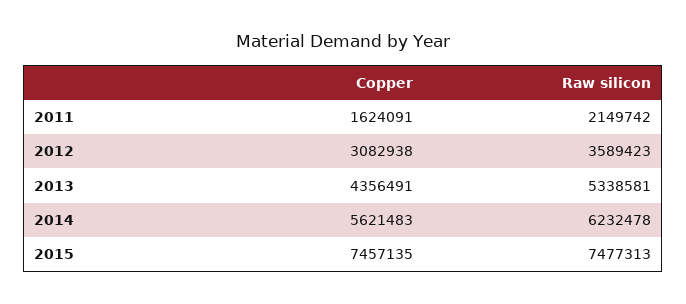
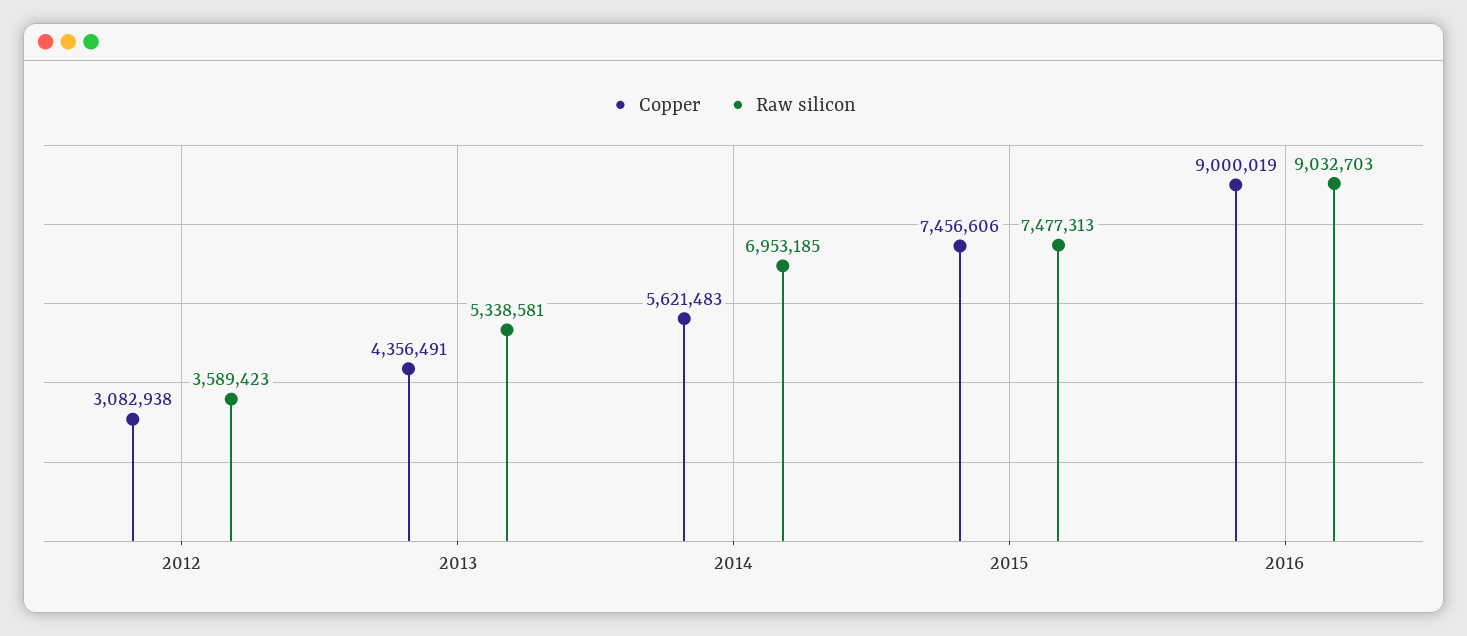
Copper, 2011: 1624091 -> none
Raw silicon, 2011: 2149742 -> none
Raw silicon, 2014: 6232478 -> 6953185
Copper, 2015: 7457135 -> 7456606
Copper, 2016: none -> 9000019
Raw silicon, 2016: none -> 9032703

